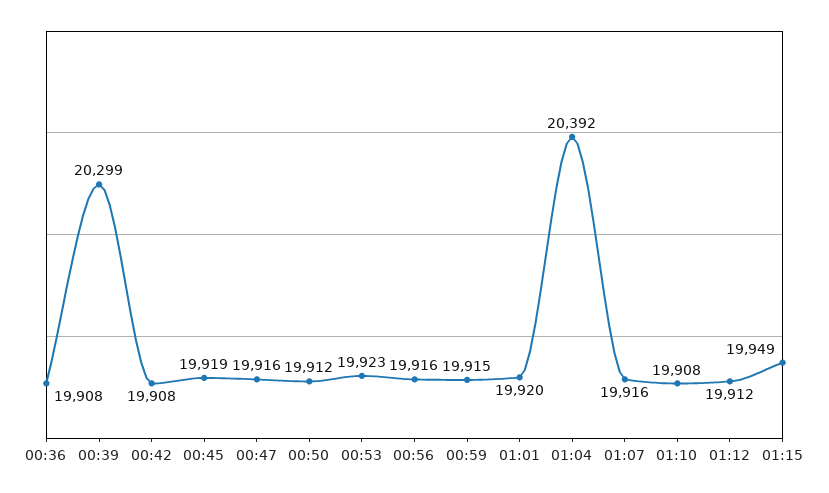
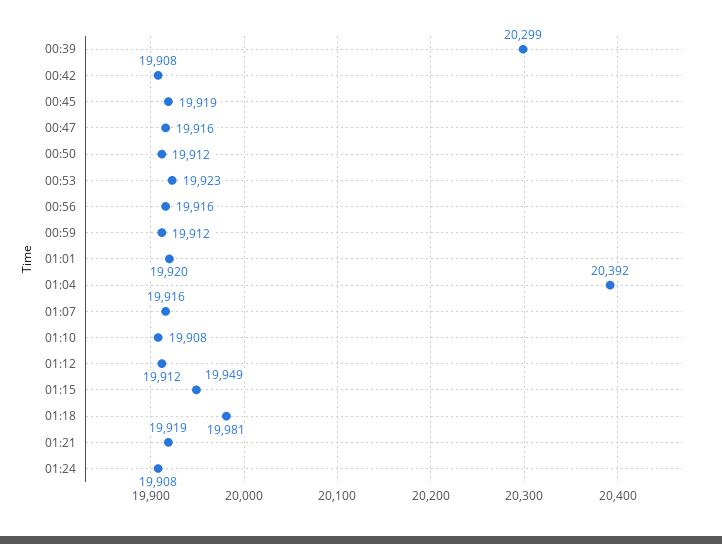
00:36: 19908 -> none
00:59: 19915 -> 19912
01:18: none -> 19981
01:21: none -> 19919
01:24: none -> 19908

